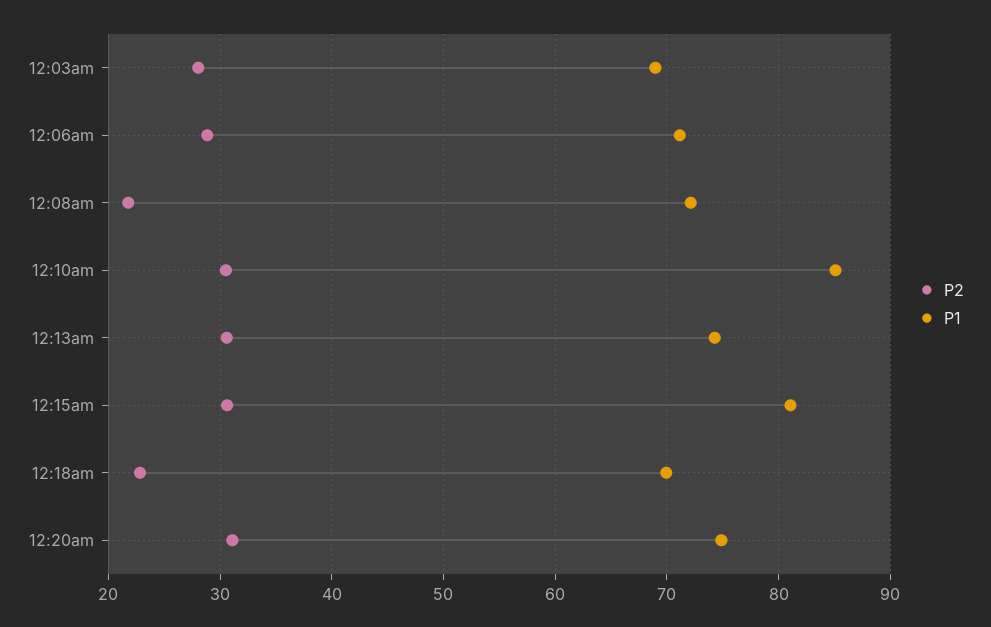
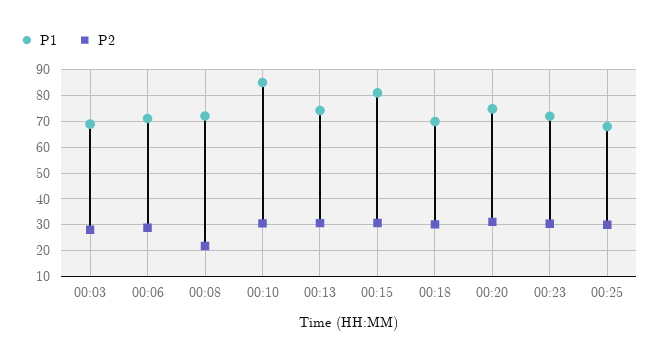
P2, 12:18am: 23 -> 30
P1, 00:23: none -> 72.5
P2, 00:23: none -> 30
P1, 00:25: none -> 67.5
P2, 00:25: none -> 30

